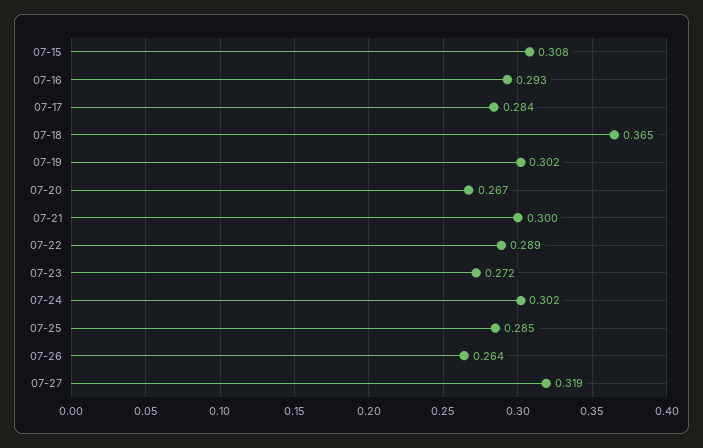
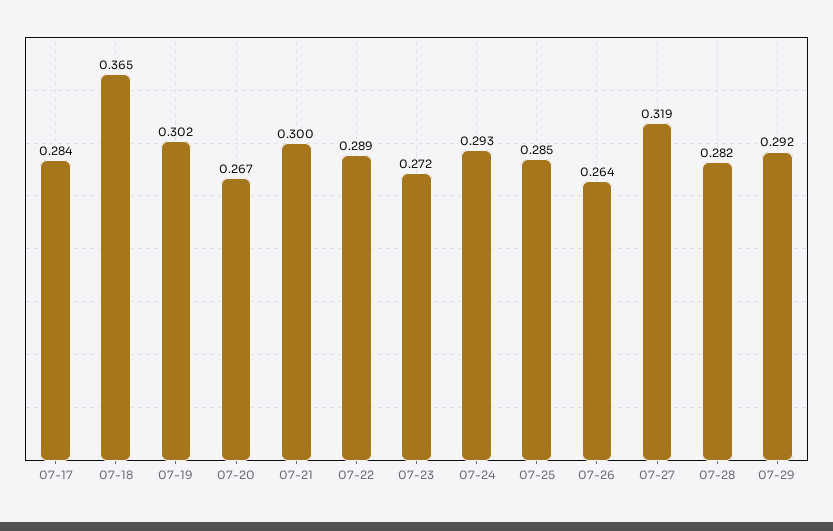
07-15: 0.308 -> none
07-16: 0.293 -> none
07-24: 0.302 -> 0.293
07-28: none -> 0.282
07-29: none -> 0.292

